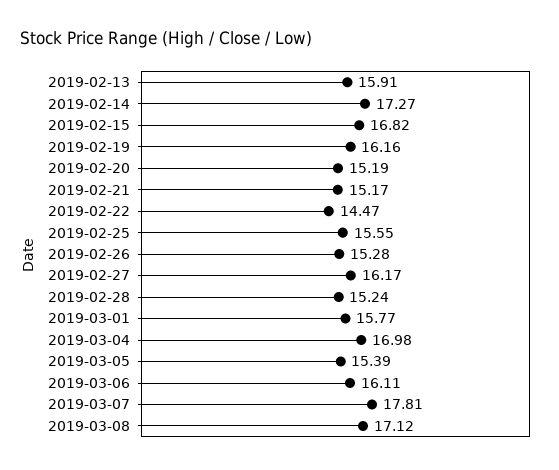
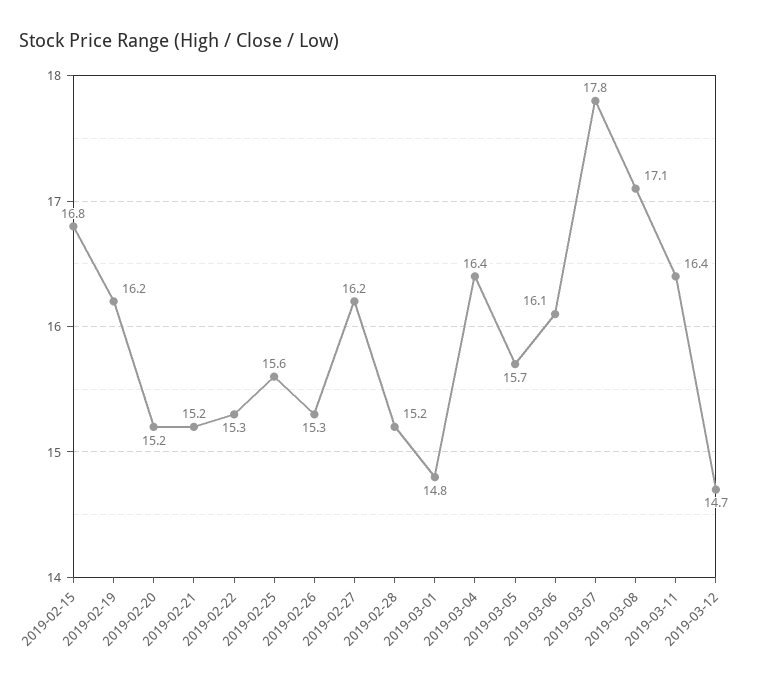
2019-02-13: 15.91 -> none
2019-02-14: 17.27 -> none
2019-02-22: 14.47 -> 15.3
2019-03-01: 15.77 -> 14.8
2019-03-04: 16.98 -> 16.4
2019-03-05: 15.39 -> 15.7
2019-03-11: none -> 16.4
2019-03-12: none -> 14.7

